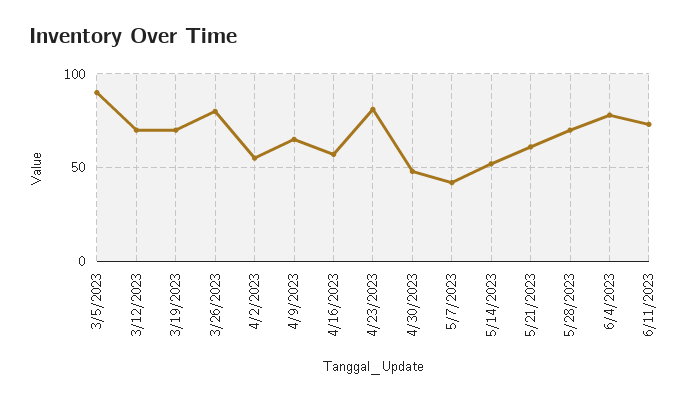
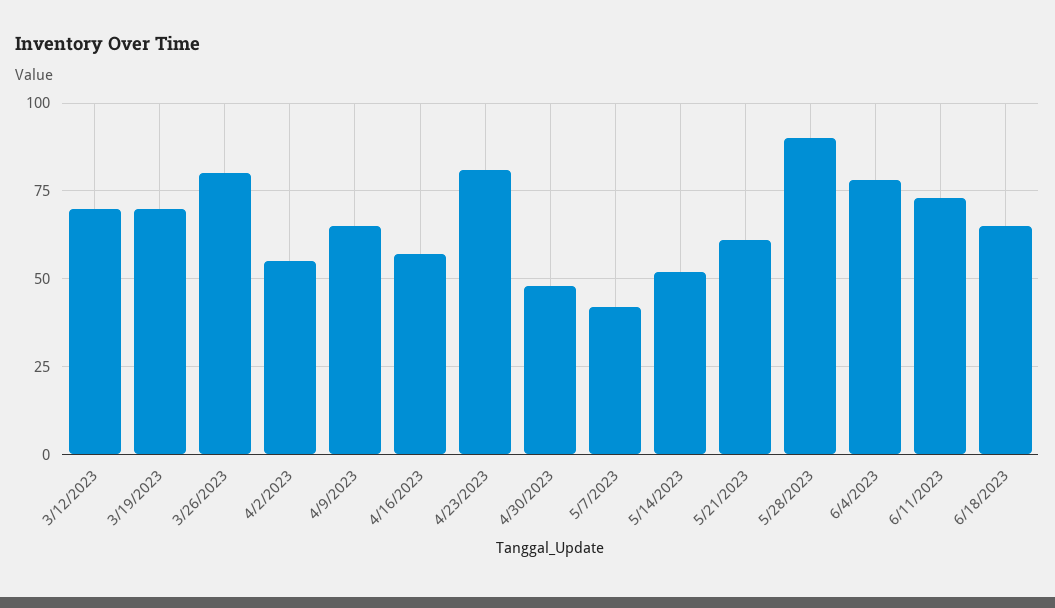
3/5/2023: 90 -> none
5/28/2023: 70 -> 90
6/18/2023: none -> 65

